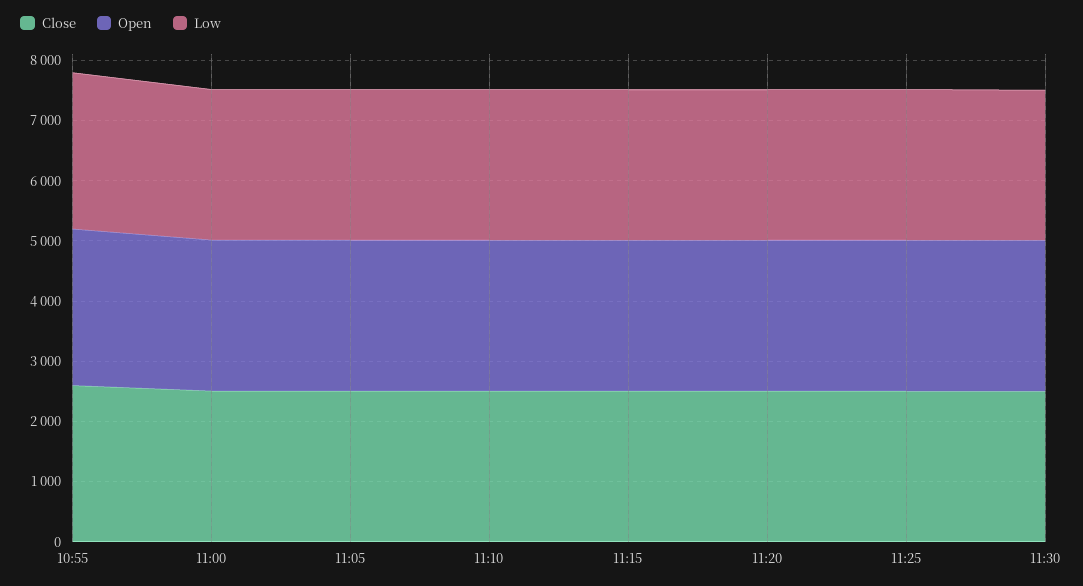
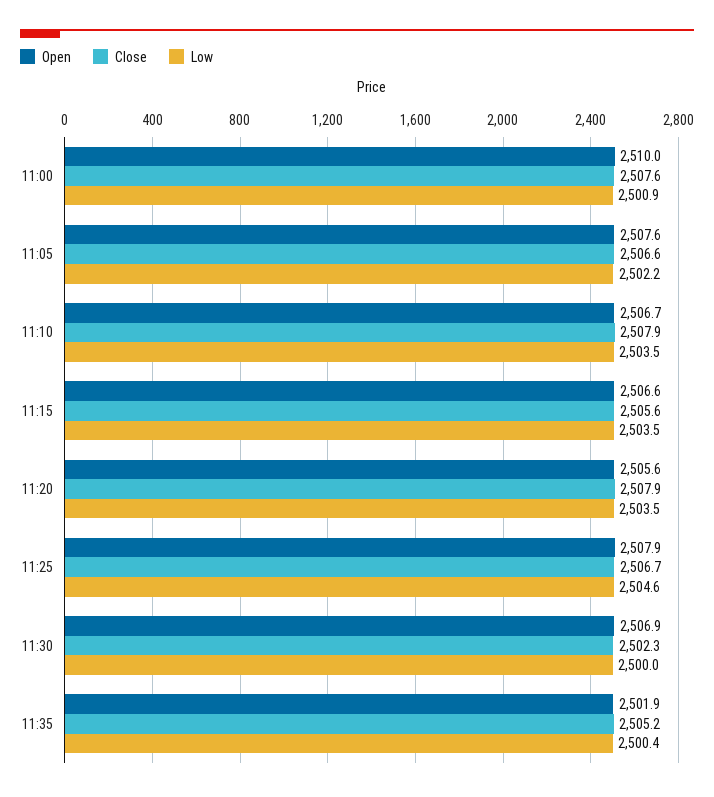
Close, 10:55: 2600 -> none
Open, 10:55: 2600 -> none
Low, 10:55: 2600 -> none
Open, 11:35: none -> 2501.9
Close, 11:35: none -> 2505.2
Low, 11:35: none -> 2500.4

